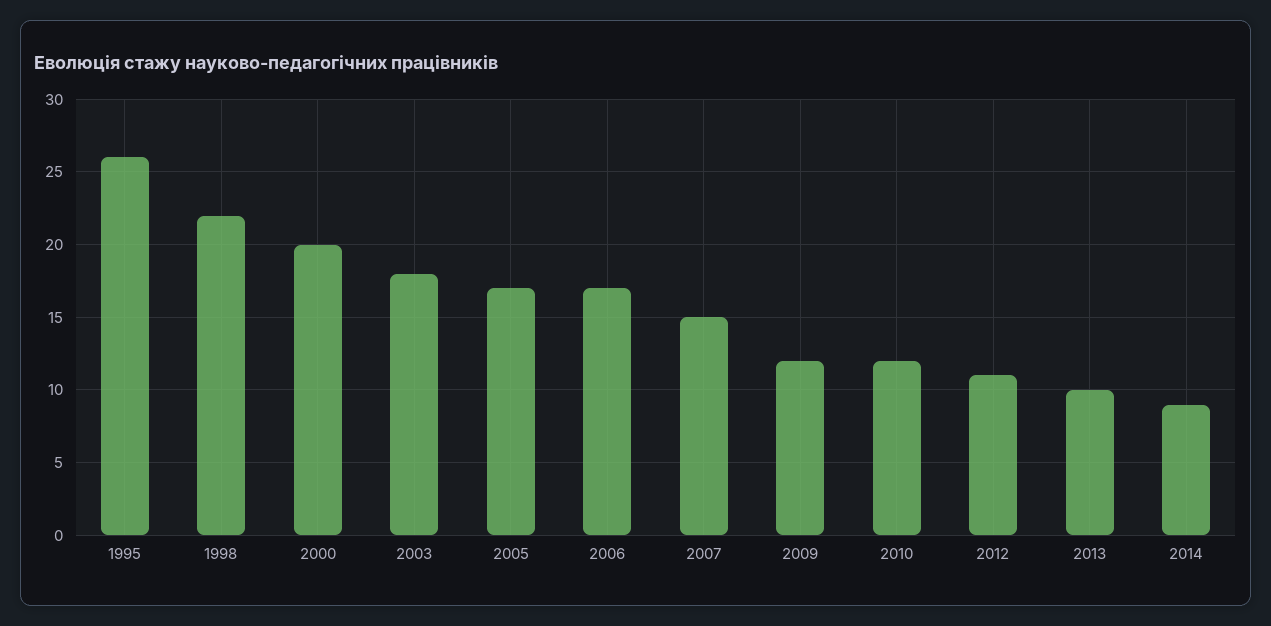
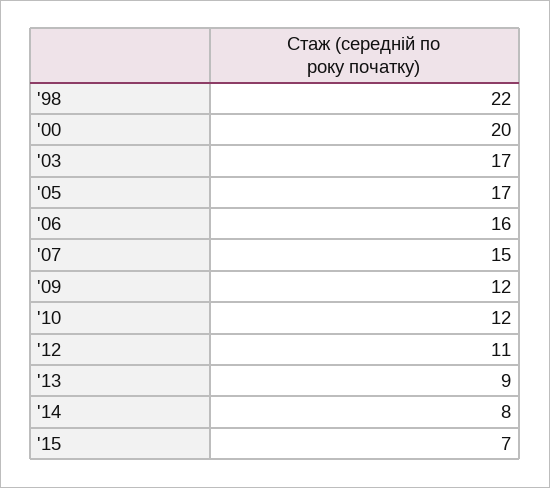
1995: 26 -> none
2003: 18 -> 17
2006: 17 -> 16
2013: 10 -> 9
2014: 9 -> 8
'15: none -> 7

